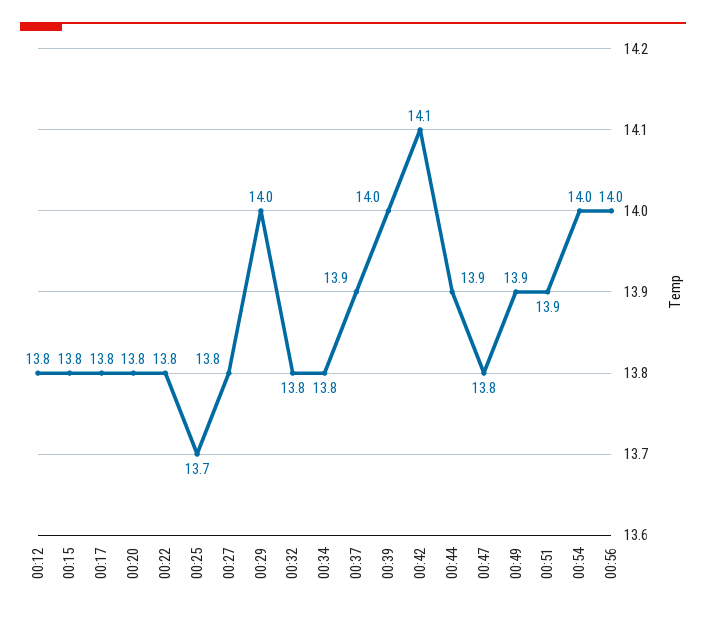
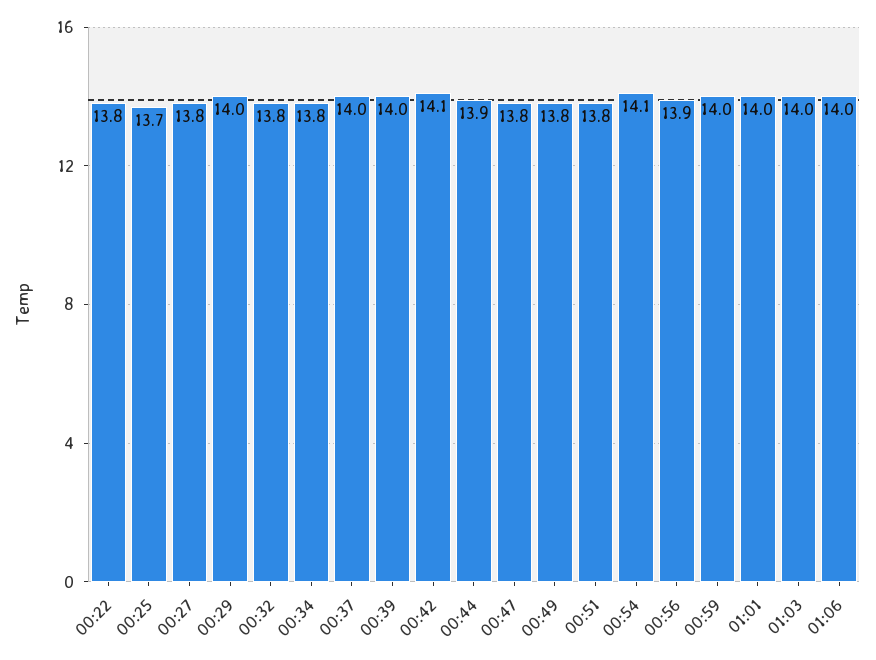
00:12: 13.8 -> none
00:15: 13.8 -> none
00:17: 13.8 -> none
00:20: 13.8 -> none
00:37: 13.9 -> 14
00:49: 13.9 -> 13.8
00:51: 13.9 -> 13.8
00:54: 14 -> 14.1
00:56: 14 -> 13.9
00:59: none -> 14
01:01: none -> 14
01:03: none -> 14
01:06: none -> 14

